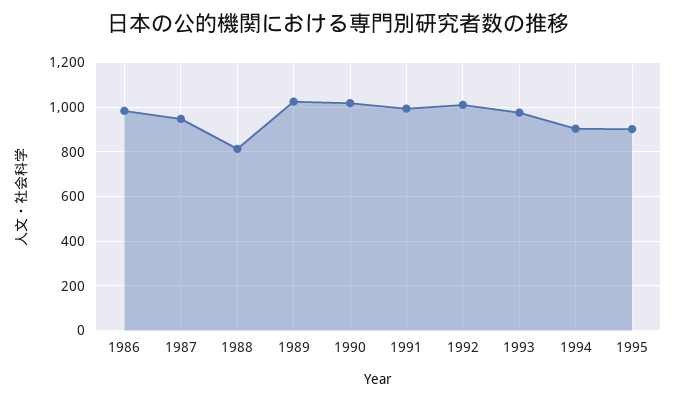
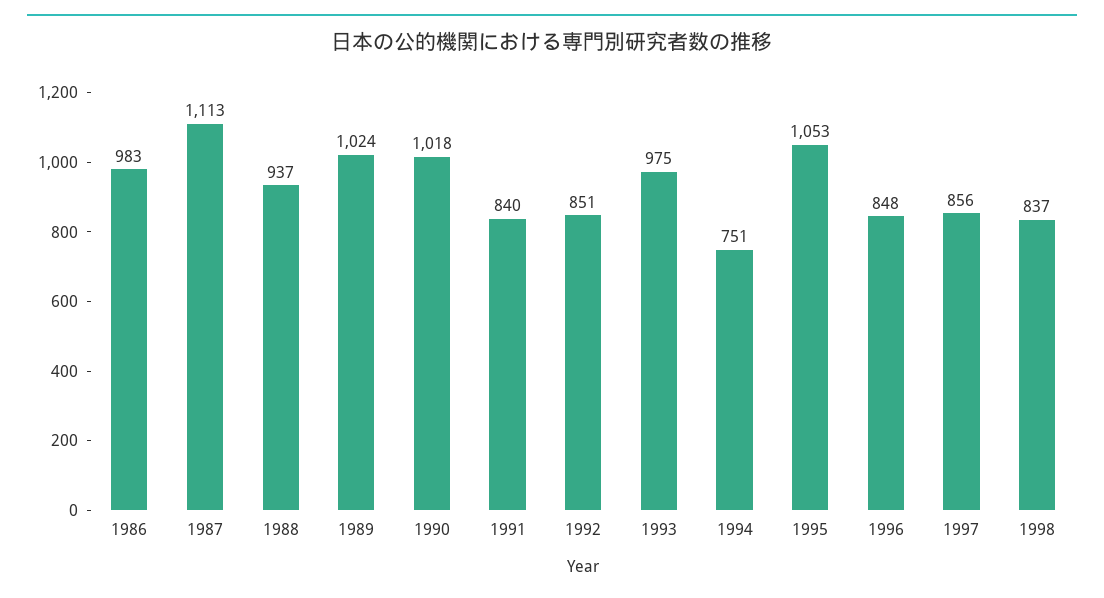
1987: 950 -> 1113
1988: 800 -> 937
1991: 1000 -> 840
1992: 1000 -> 851
1994: 900 -> 751
1995: 900 -> 1053
1996: none -> 848
1997: none -> 856
1998: none -> 837

